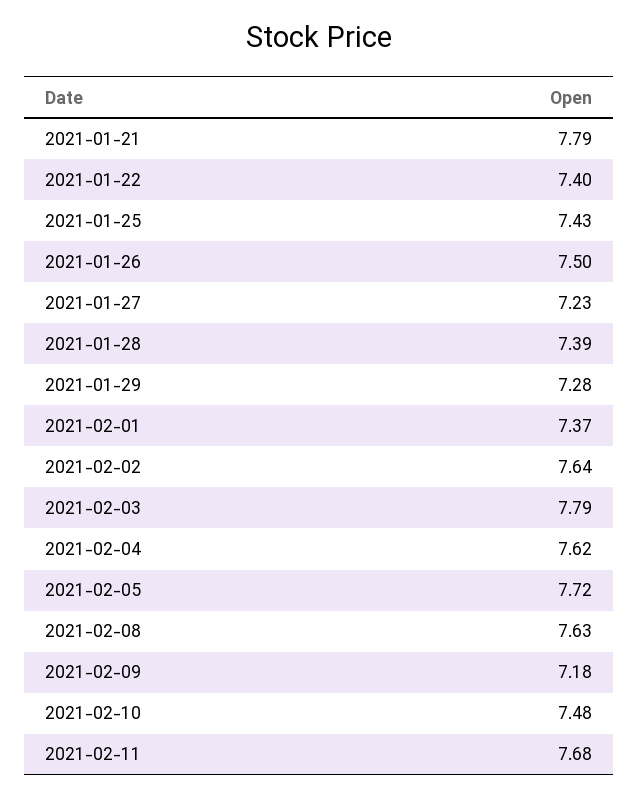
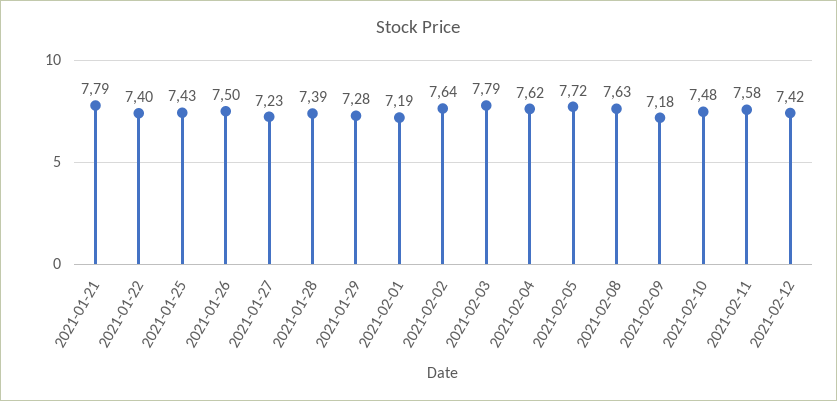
2021-02-01: 7.37 -> 7.19
2021-02-11: 7.68 -> 7.58
2021-02-12: none -> 7.42

